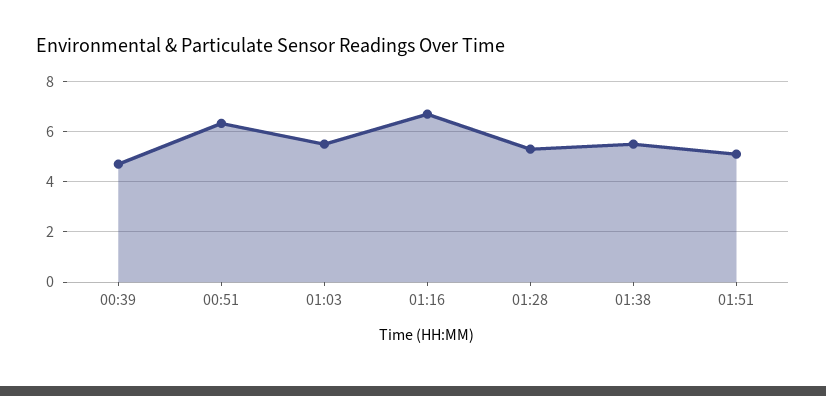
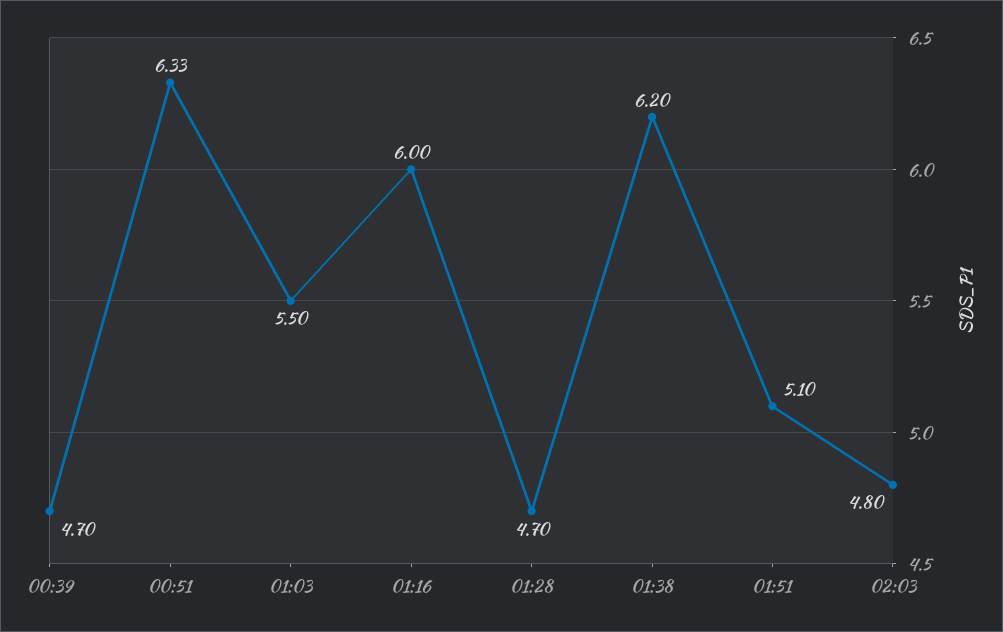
01:16: 6.75 -> 6
01:28: 5.25 -> 4.7
01:38: 5.5 -> 6.2
02:03: none -> 4.8

